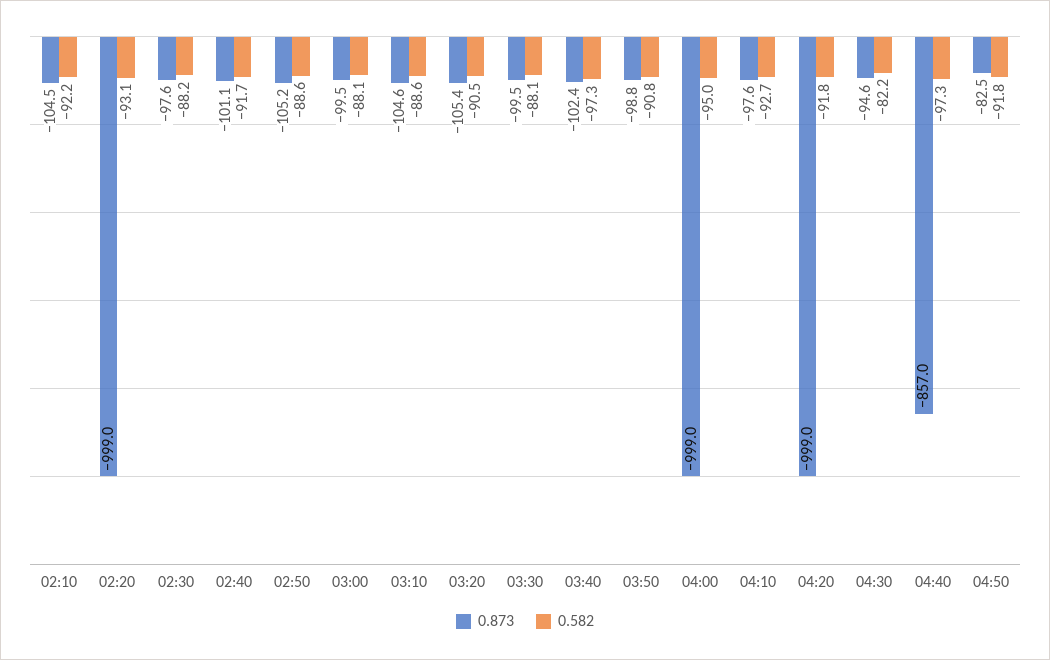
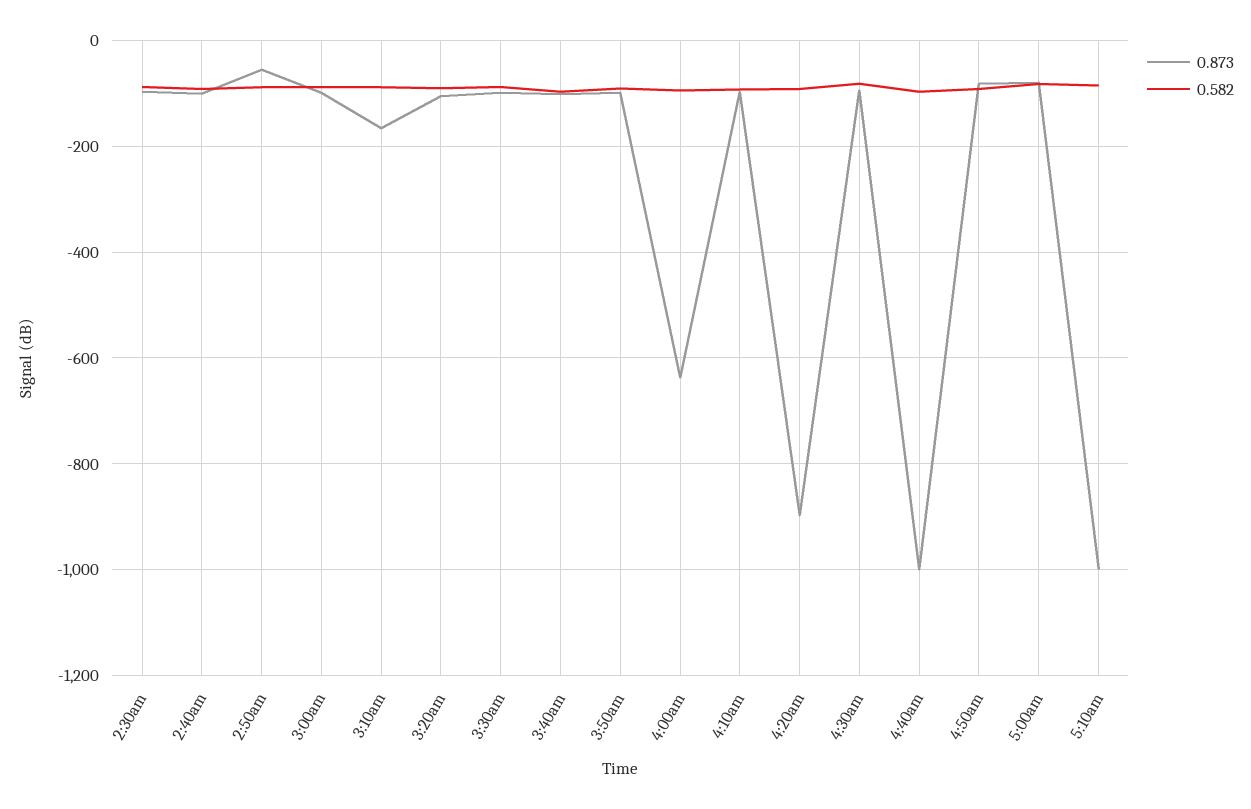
0.873, 02:10: -104.5 -> none
0.582, 02:10: -92.2 -> none
0.873, 02:20: -999 -> none
0.582, 02:20: -93.1 -> none
0.873, 02:50: -105.2 -> -60
0.873, 03:10: -104.6 -> -160
0.873, 04:00: -999 -> -640
0.873, 04:20: -999 -> -900
0.873, 04:40: -857 -> -1000
0.873, 5:00am: none -> -80
0.582, 5:00am: none -> -80
0.873, 5:10am: none -> -1000
0.582, 5:10am: none -> -80

